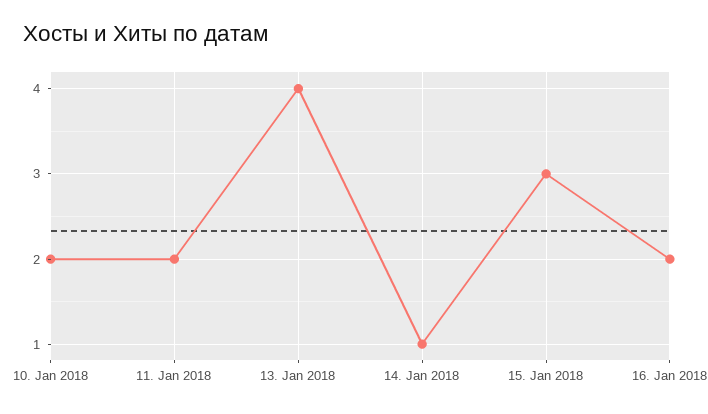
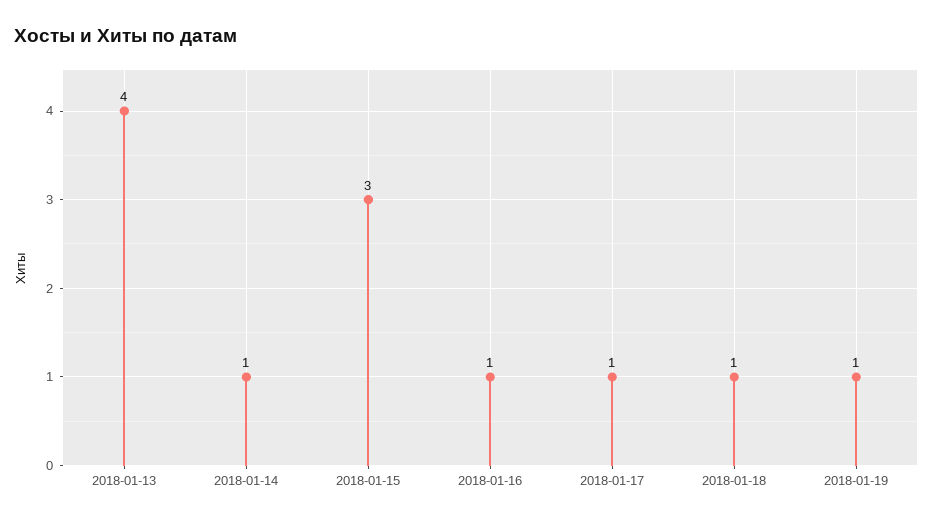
10. Jan 2018: 2 -> none
11. Jan 2018: 2 -> none
16. Jan 2018: 2 -> 1
2018-01-17: none -> 1
2018-01-18: none -> 1
2018-01-19: none -> 1

